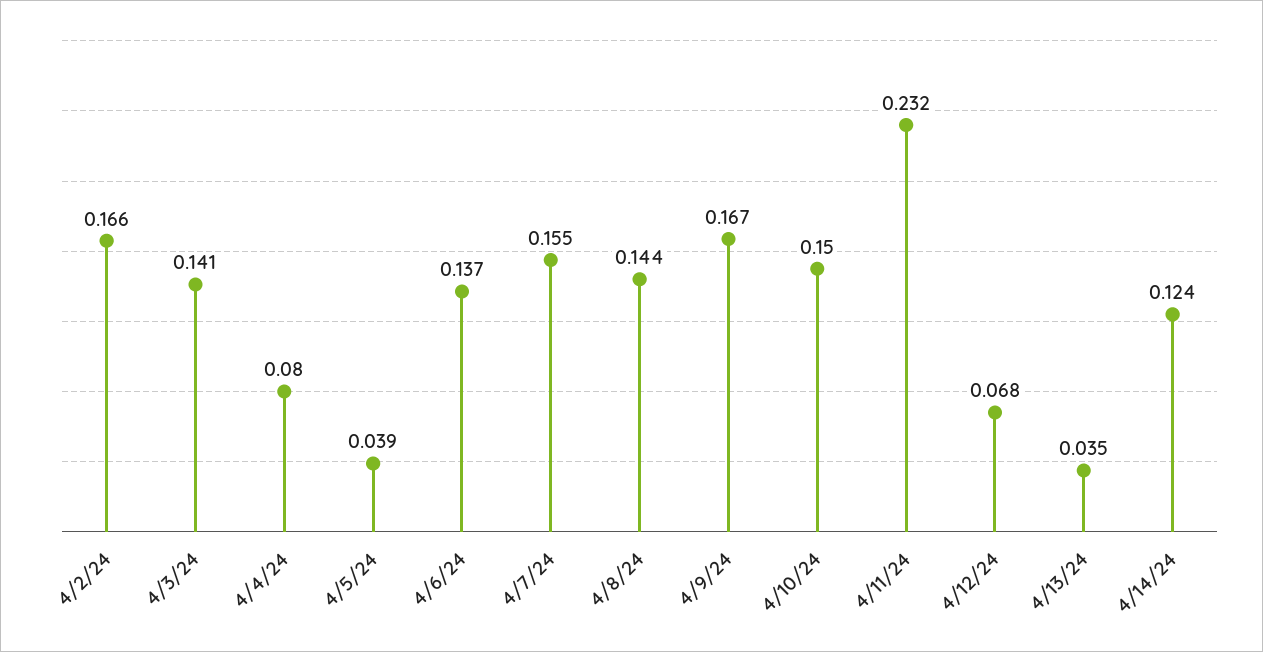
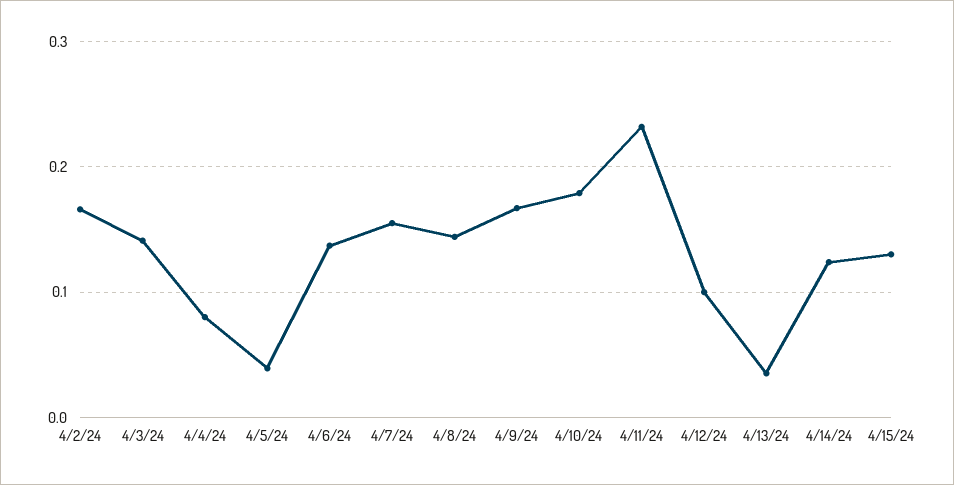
4/10/24: 0.15 -> 0.18
4/12/24: 0.068 -> 0.1
4/15/24: none -> 0.13

